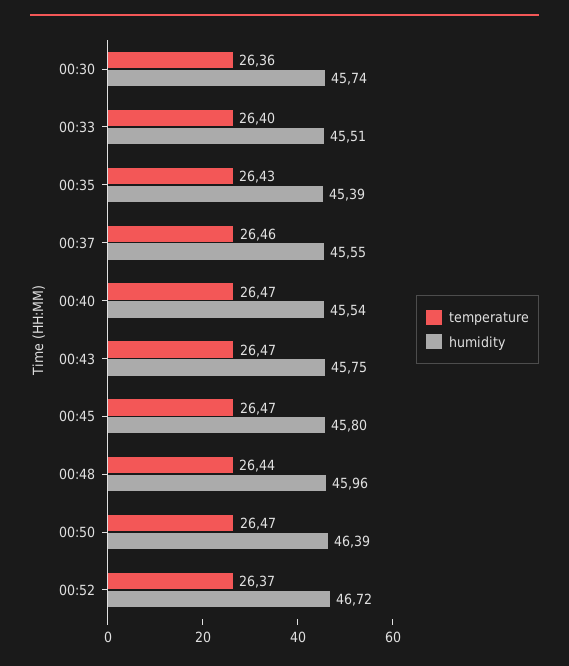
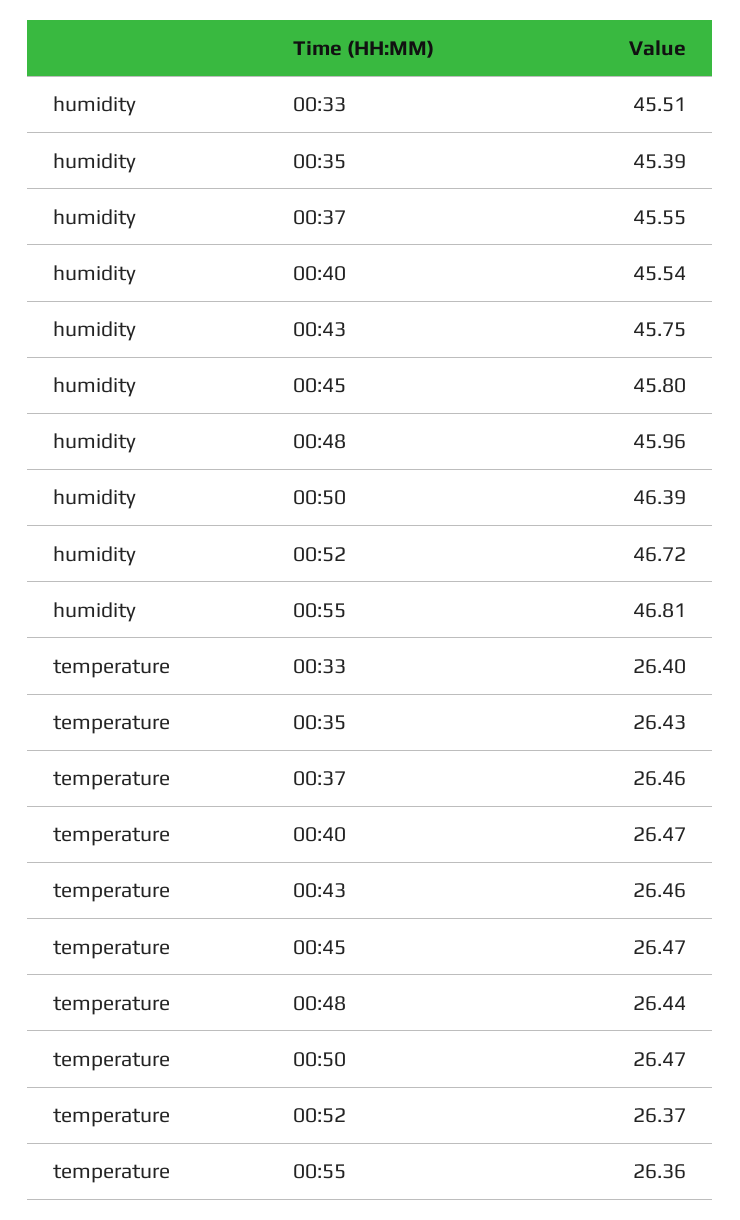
temperature, 00:30: 26.36 -> none
humidity, 00:30: 45.74 -> none
temperature, 00:43: 26.47 -> 26.46
humidity, 00:55: none -> 46.81
temperature, 00:55: none -> 26.36

